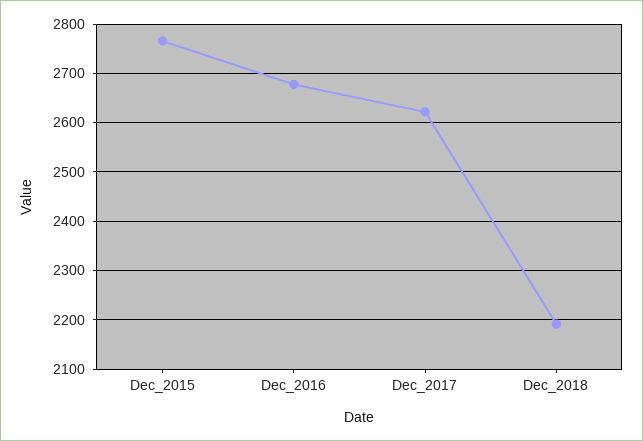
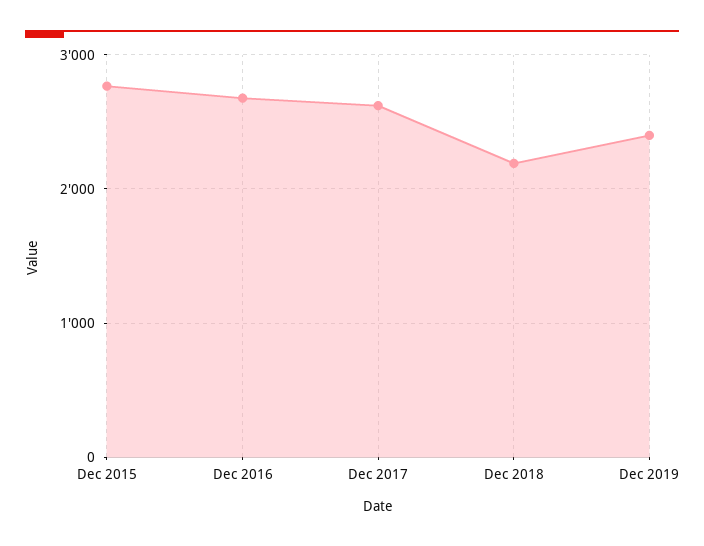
Dec 2019: none -> 2400

